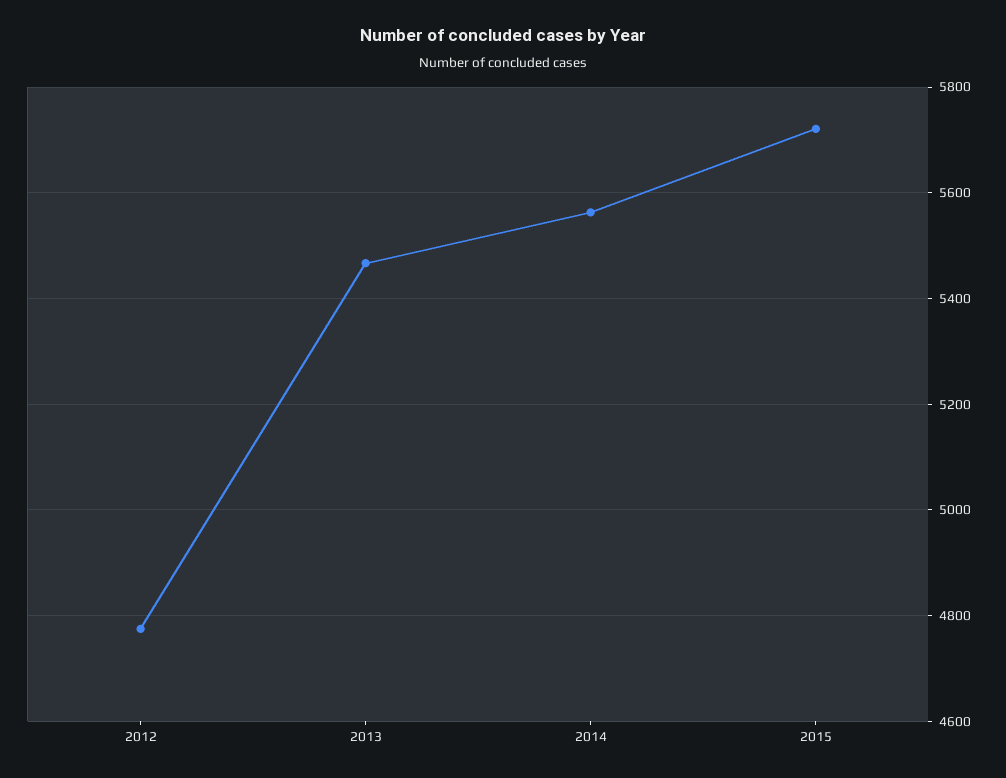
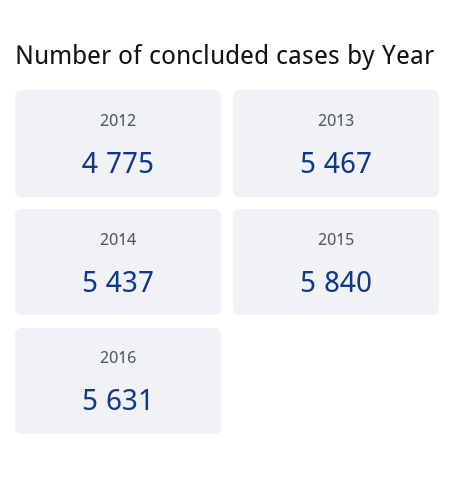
2014: 5560 -> 5437
2015: 5720 -> 5840
2016: none -> 5631

